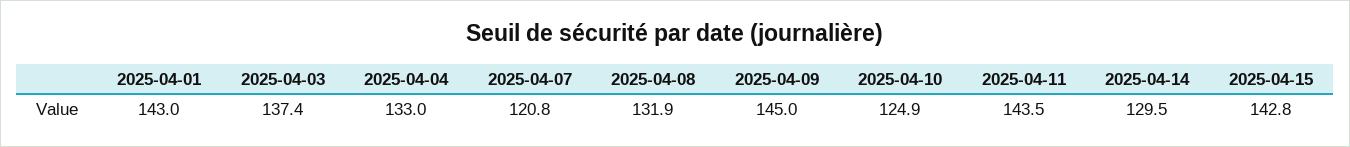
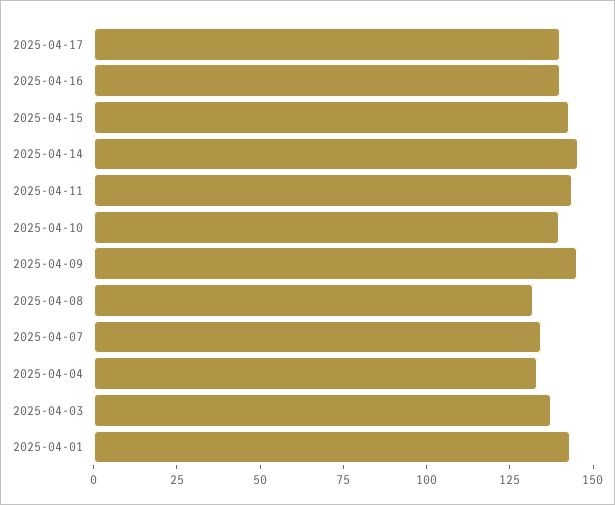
2025-04-07: 120.8 -> 135
2025-04-10: 124.9 -> 140
2025-04-14: 129.5 -> 145
2025-04-17: none -> 140
2025-04-16: none -> 140

